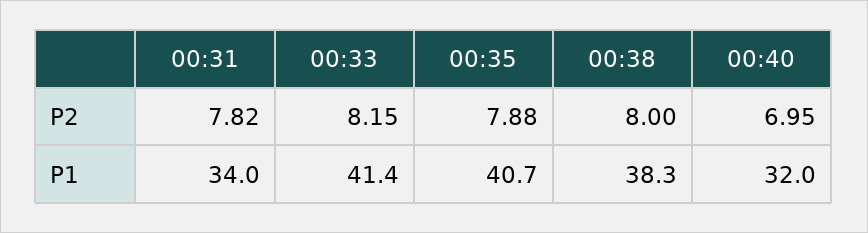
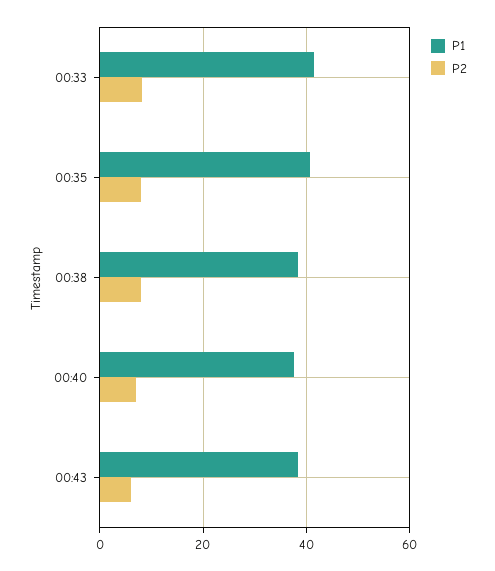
P2, 00:31: 7.82 -> none
P1, 00:31: 34 -> none
P1, 00:40: 32 -> 38
P1, 00:43: none -> 38
P2, 00:43: none -> 6

